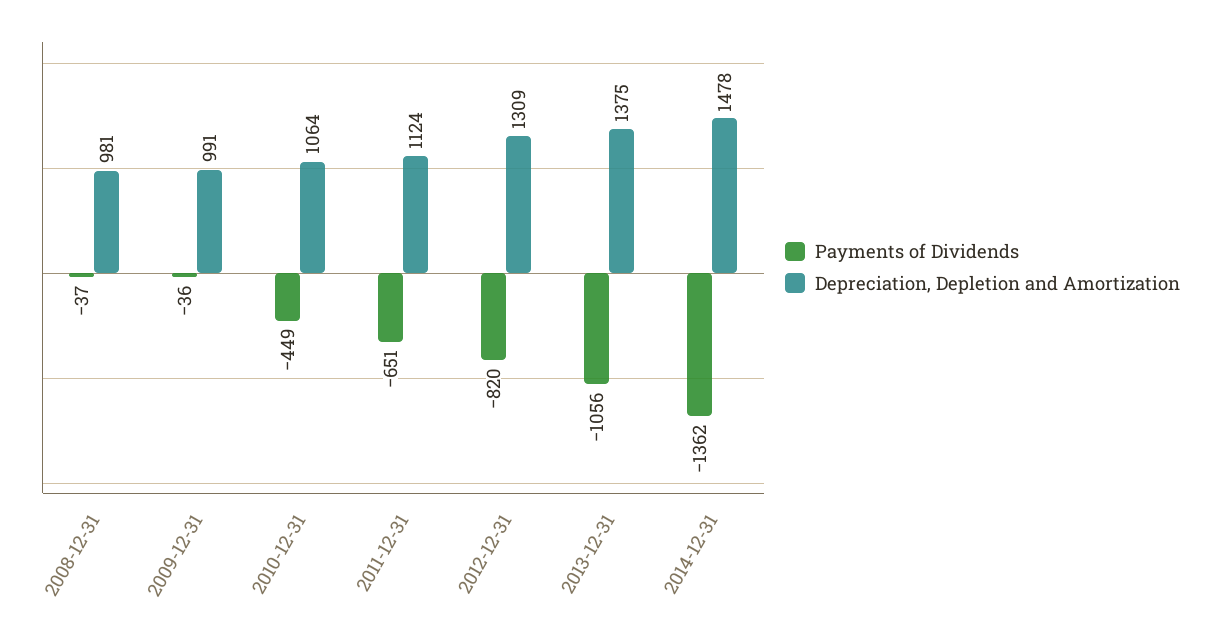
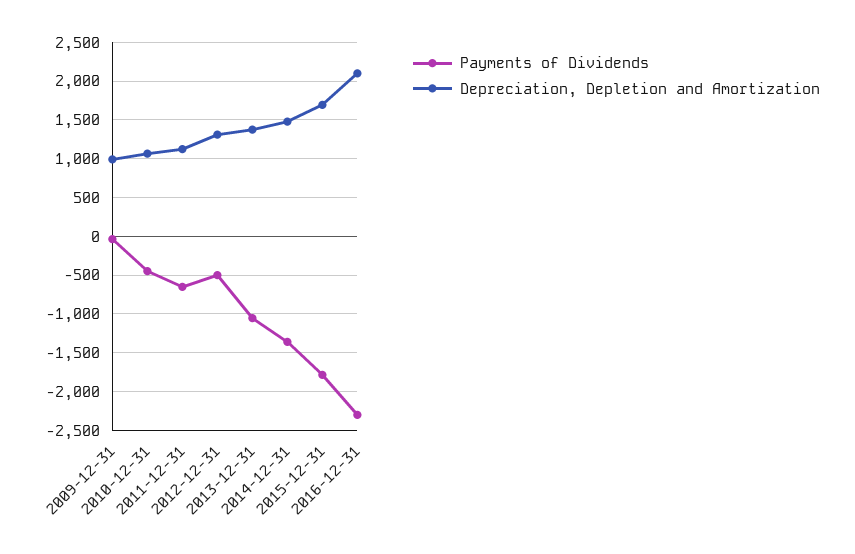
Payments of Dividends, 2008-12-31: -37 -> none
Depreciation, Depletion and Amortization, 2008-12-31: 981 -> none
Payments of Dividends, 2012-12-31: -820 -> -500
Payments of Dividends, 2015-12-31: none -> -1800
Depreciation, Depletion and Amortization, 2015-12-31: none -> 1700
Payments of Dividends, 2016-12-31: none -> -2300
Depreciation, Depletion and Amortization, 2016-12-31: none -> 2100

